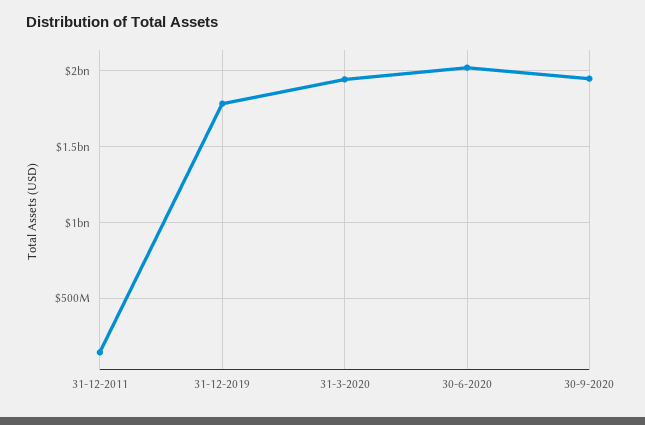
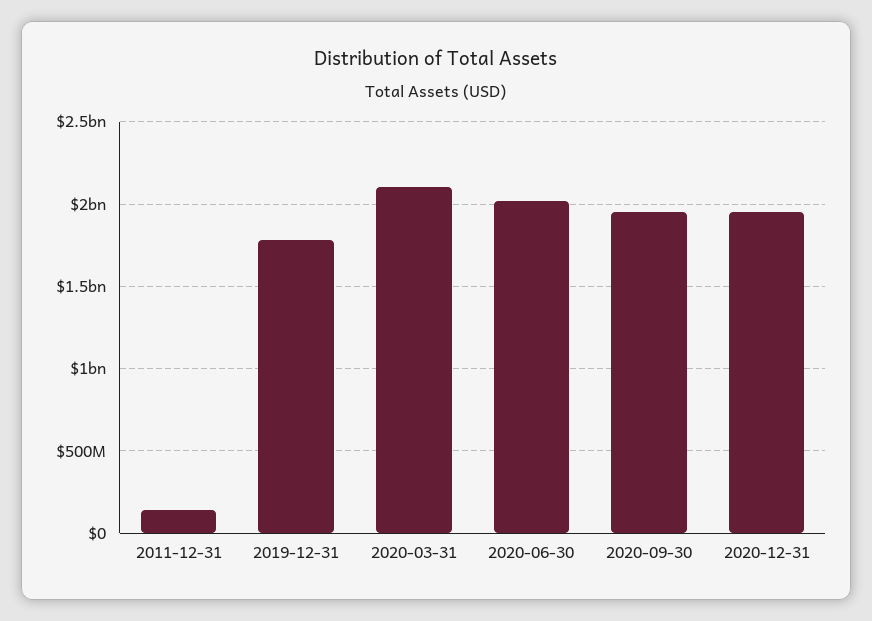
31-3-2020: 1950000000 -> 2100000000
2020-12-31: none -> 1950000000

